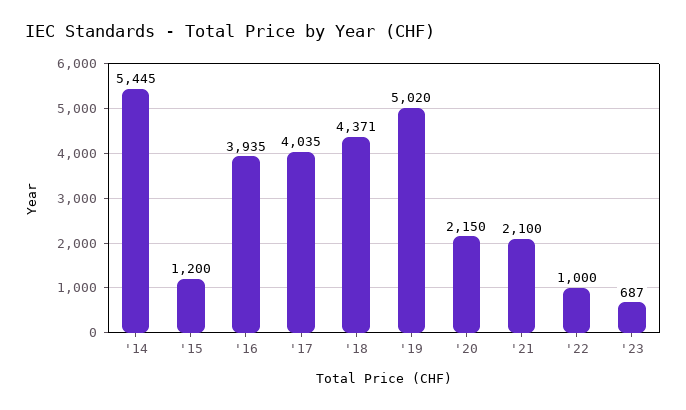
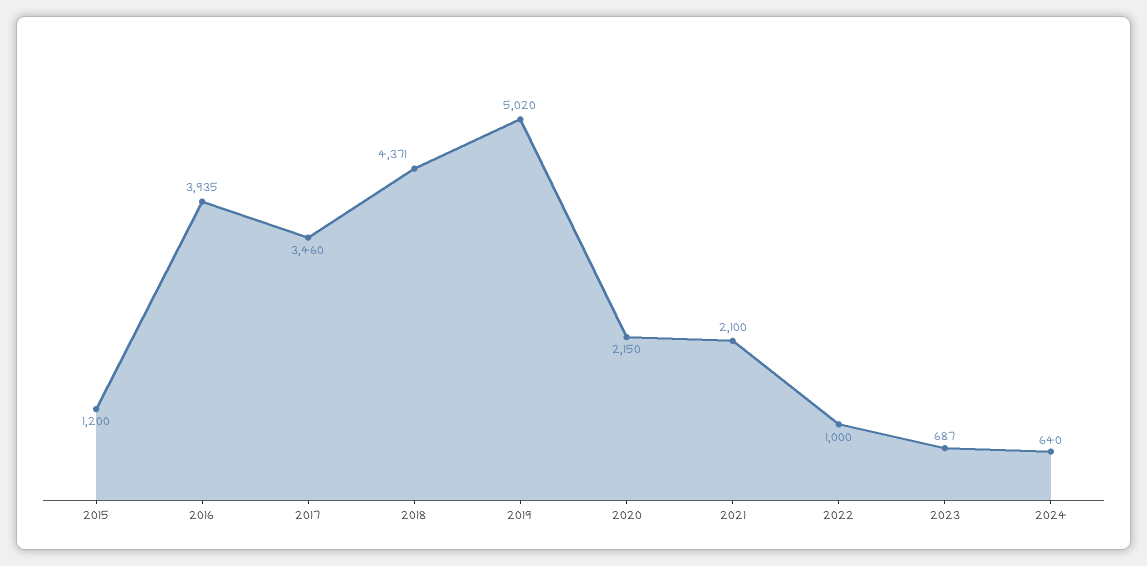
'14: 5445 -> none
'17: 4035 -> 3460
2024: none -> 640

